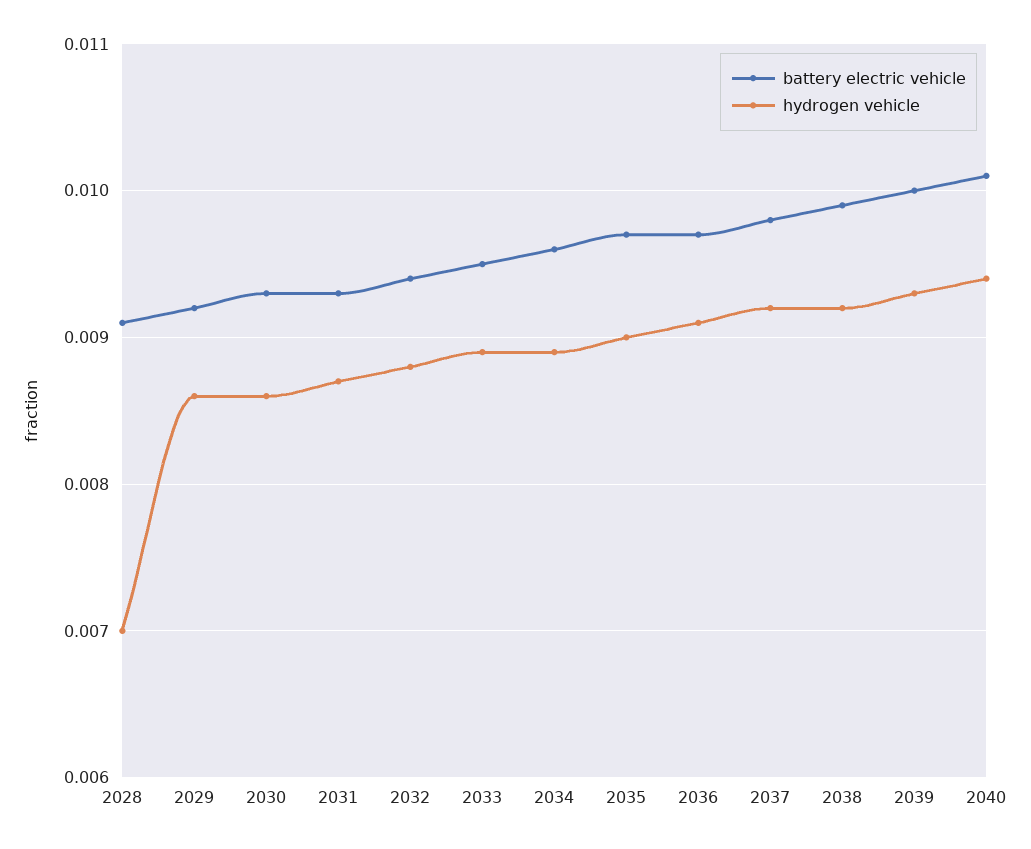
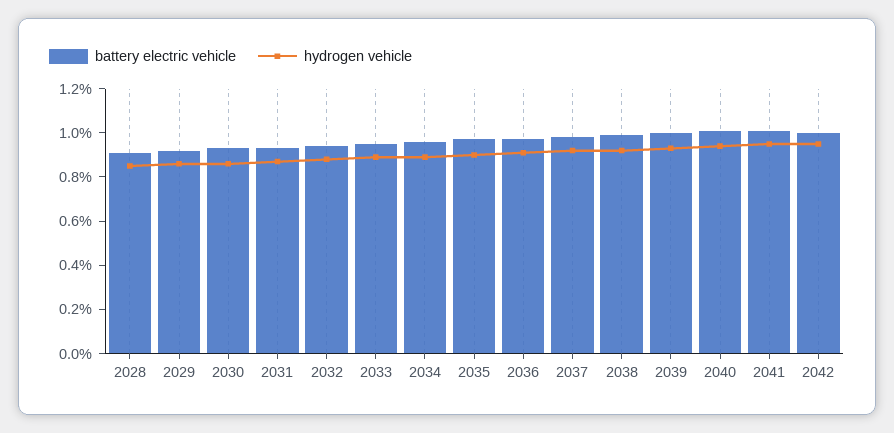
hydrogen vehicle, 2028: 0.007 -> 0.0085
battery electric vehicle, 2041: none -> 0.01
hydrogen vehicle, 2041: none -> 0.0095
battery electric vehicle, 2042: none -> 0.01
hydrogen vehicle, 2042: none -> 0.0095

